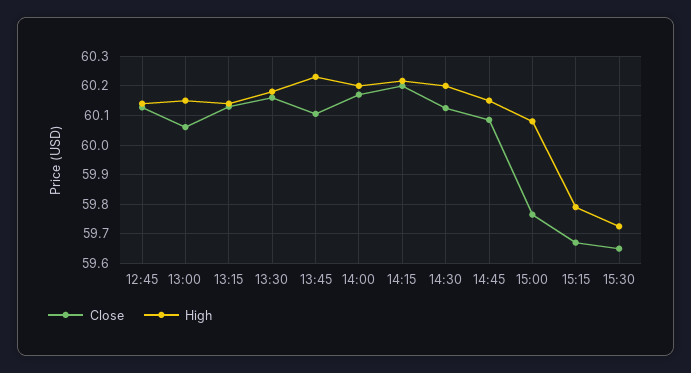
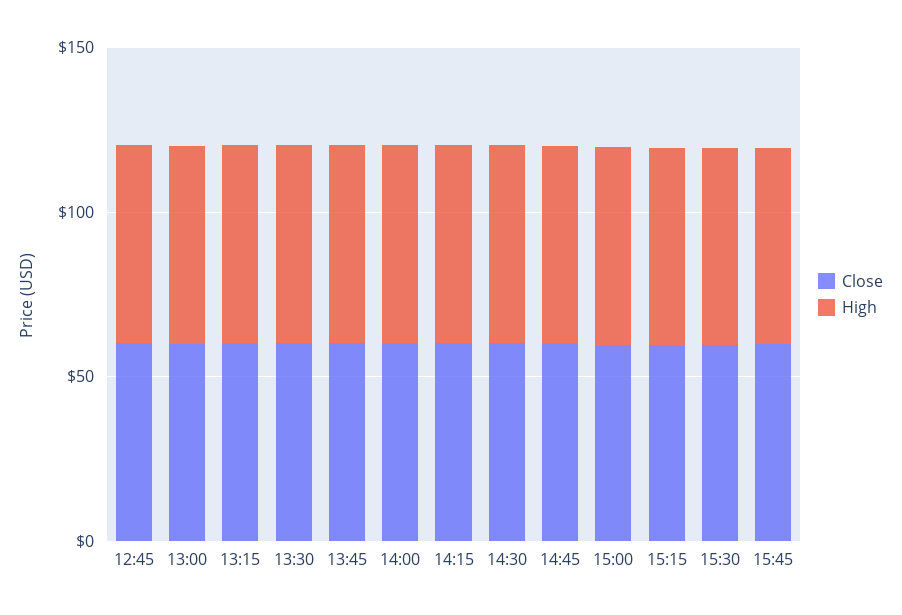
Close, 15:45: none -> 60
High, 15:45: none -> 60

